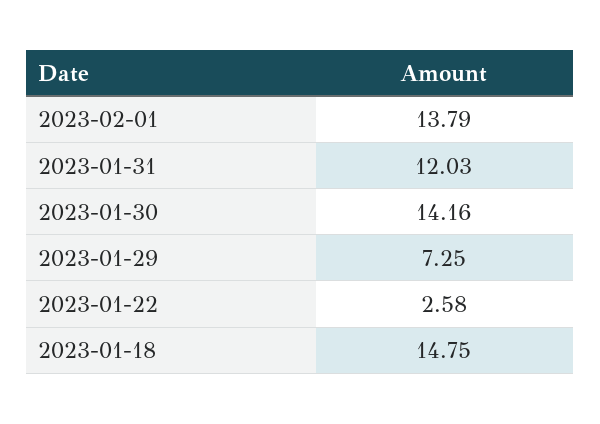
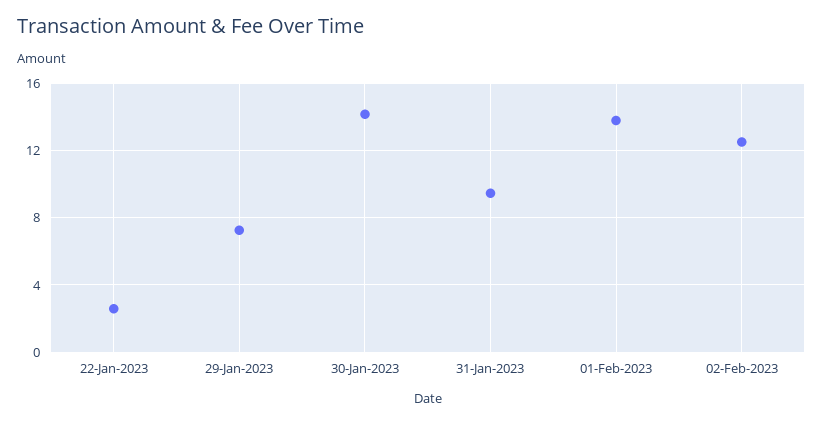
2023-01-31: 12.03 -> 9.5
2023-01-18: 14.75 -> none
02-Feb-2023: none -> 12.5

